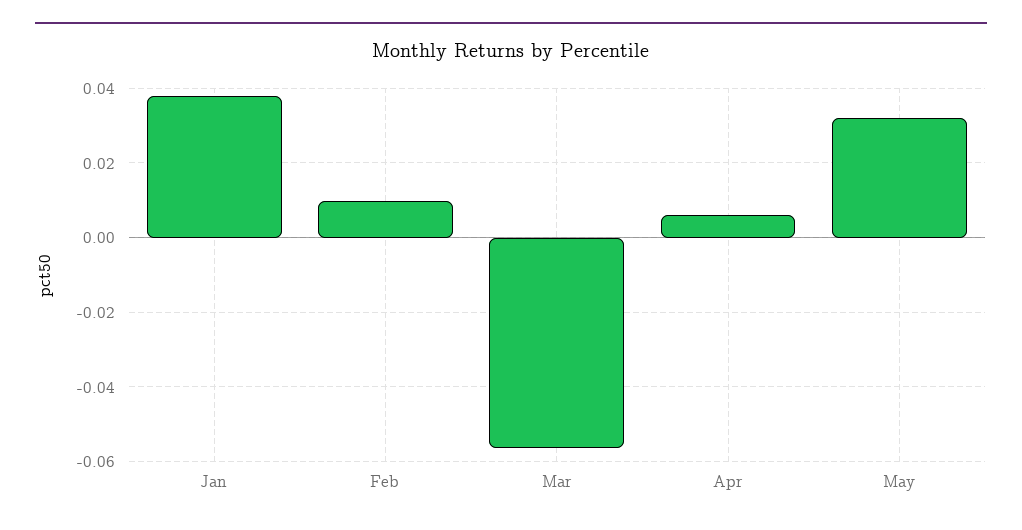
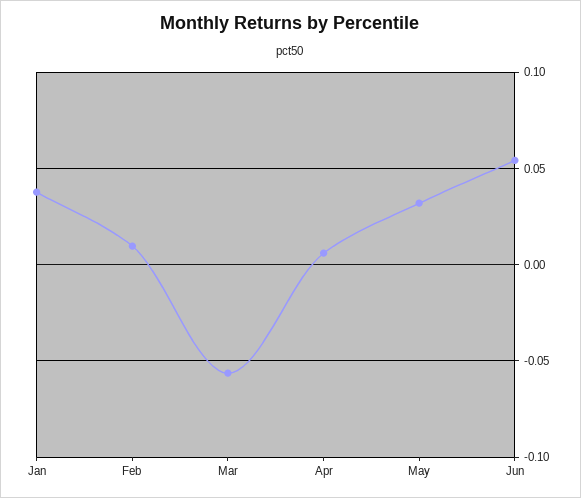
Jun: none -> 0.055

